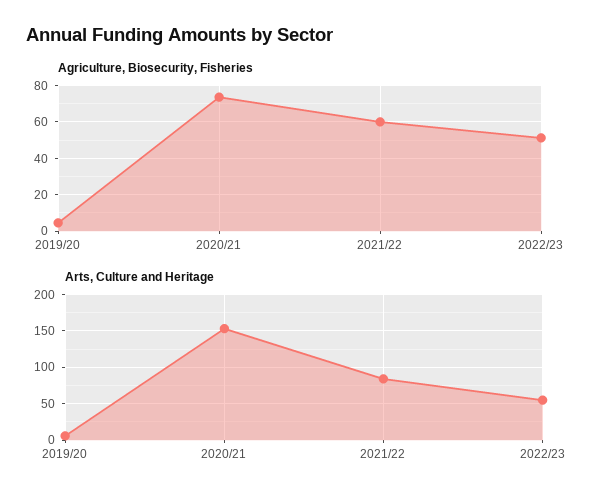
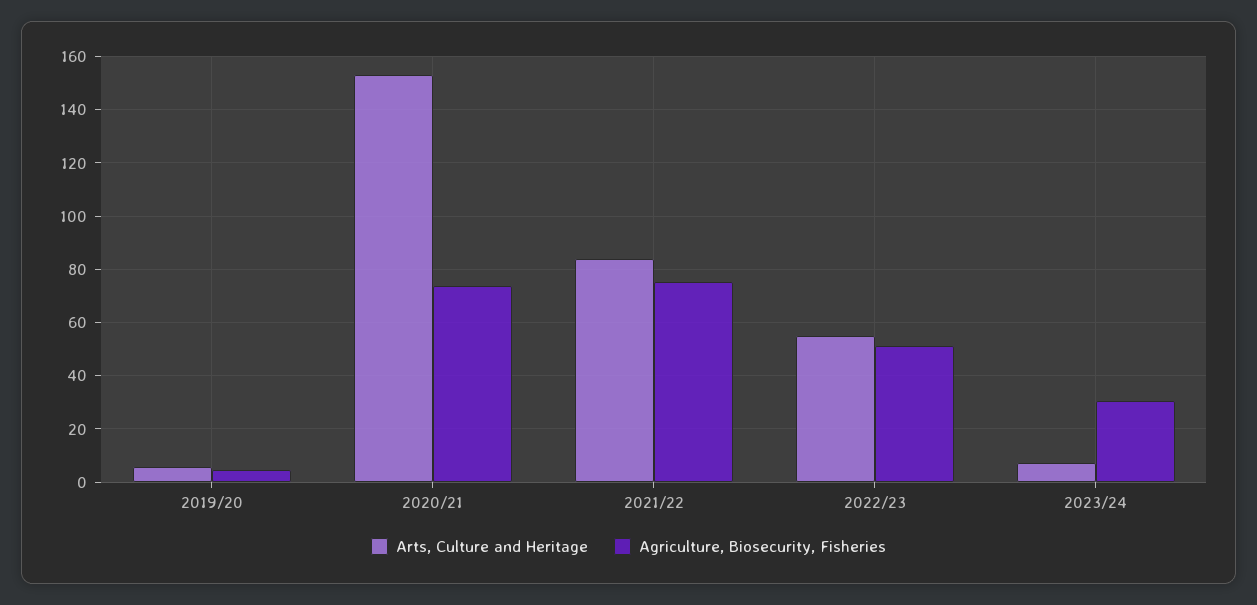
Agriculture, Biosecurity, Fisheries, 2021/22: 60 -> 75
Arts, Culture and Heritage, 2023/24: none -> 7.5
Agriculture, Biosecurity, Fisheries, 2023/24: none -> 30

